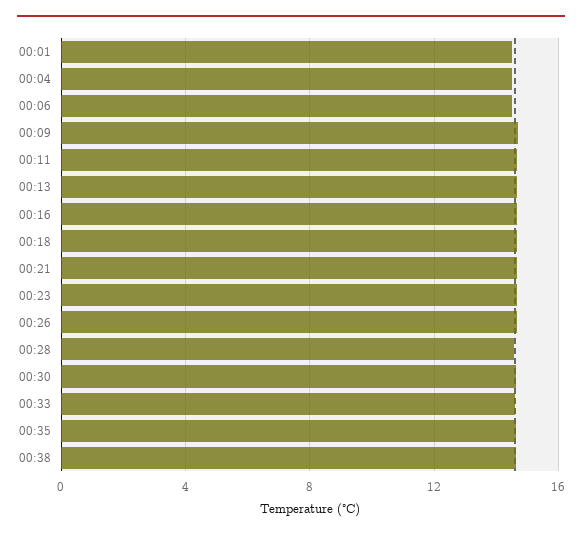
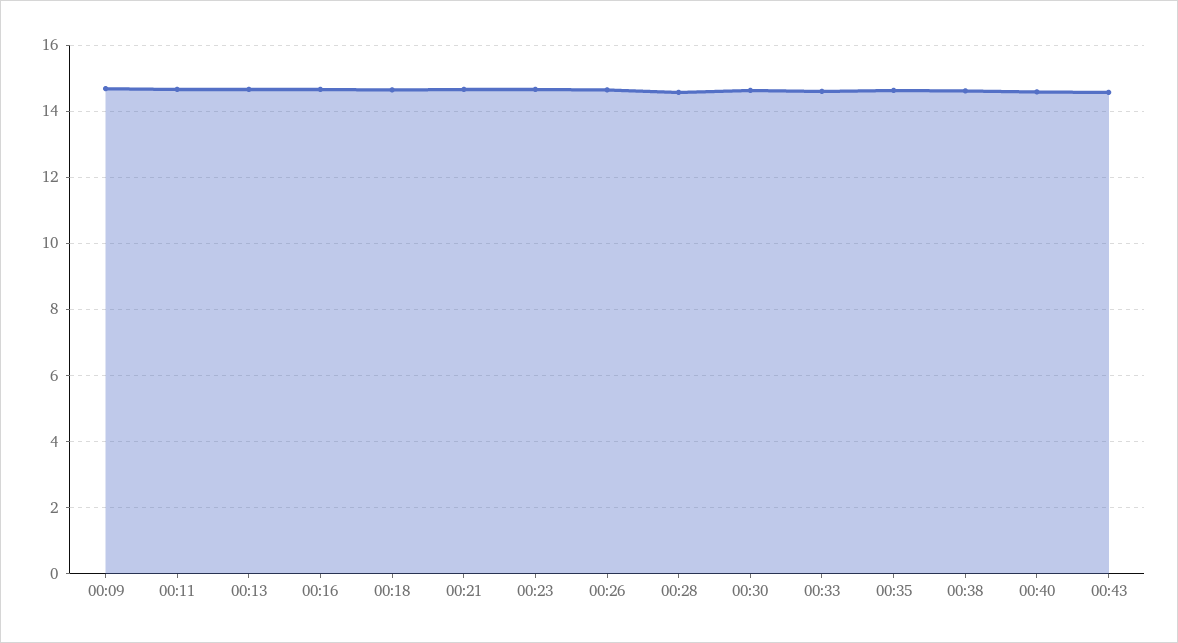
00:01: 14.5 -> none
00:04: 14.5 -> none
00:06: 14.5 -> none
00:40: none -> 14.6
00:43: none -> 14.6

